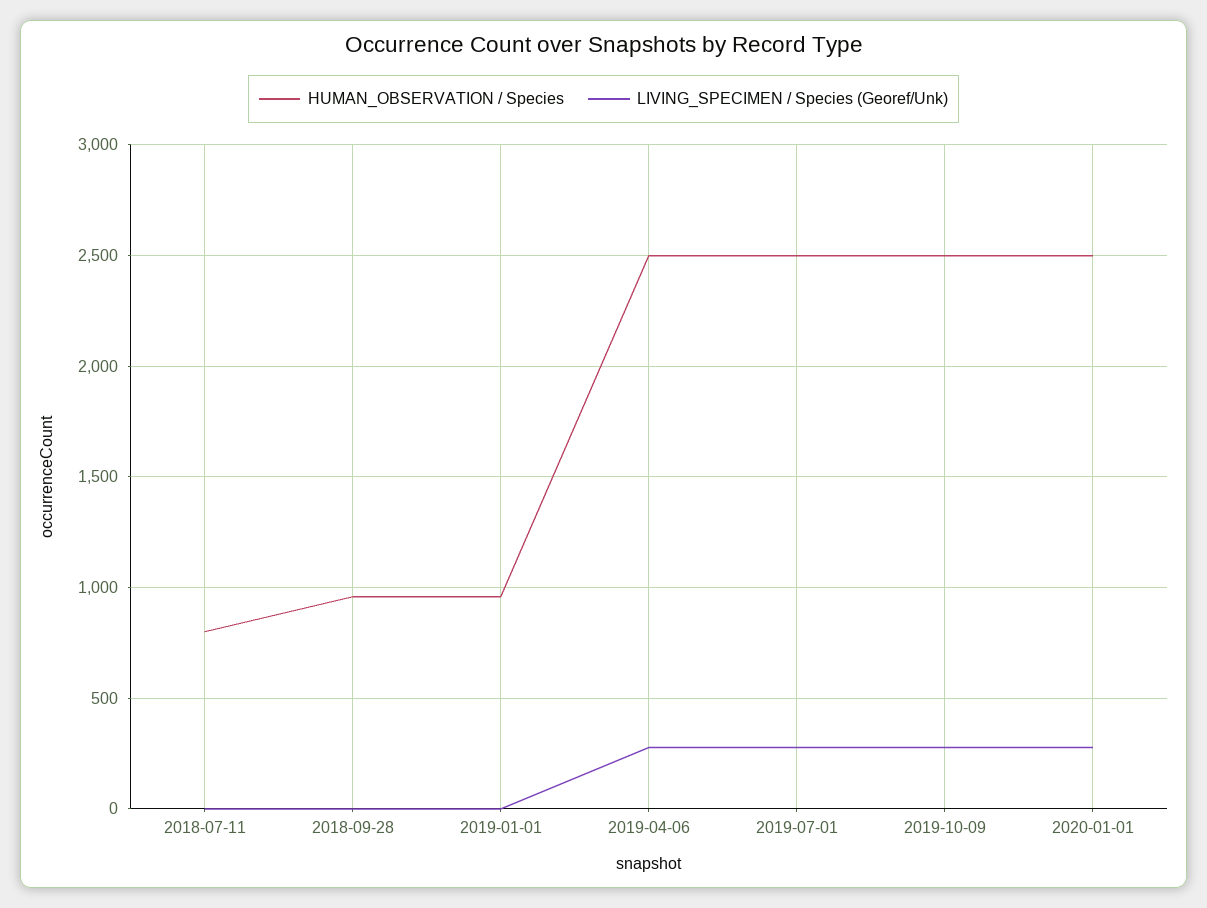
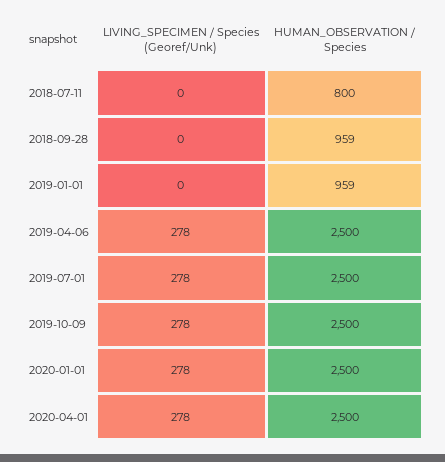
LIVING_SPECIMEN / Species (Georef/Unk), 2020-04-01: none -> 278
HUMAN_OBSERVATION / Species, 2020-04-01: none -> 2500

